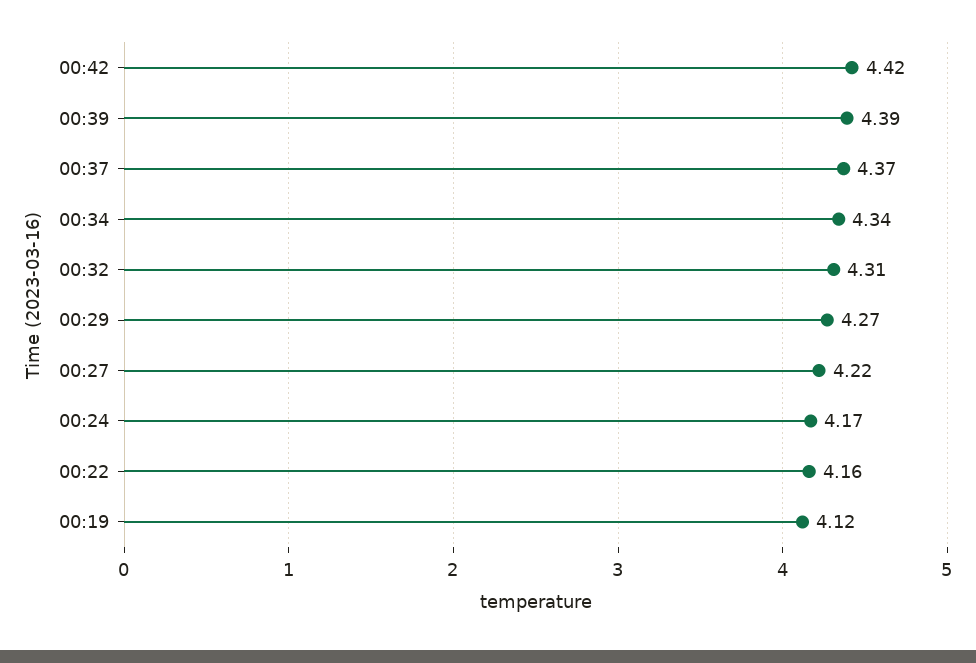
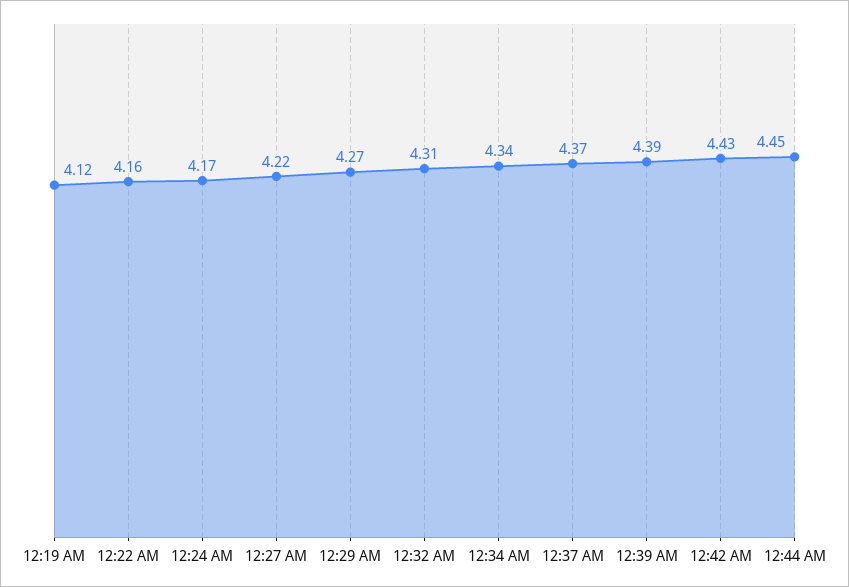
00:42: 4.42 -> 4.43
12:44 AM: none -> 4.45

